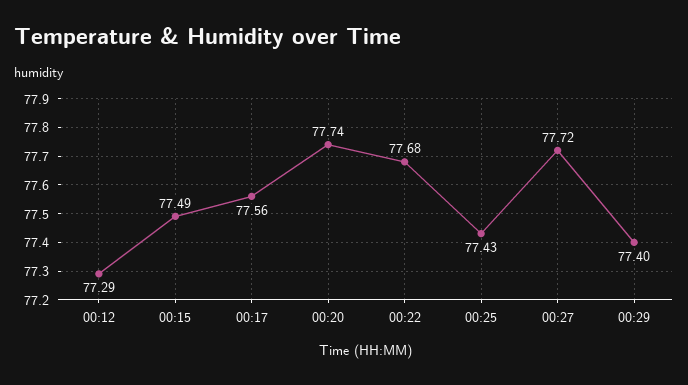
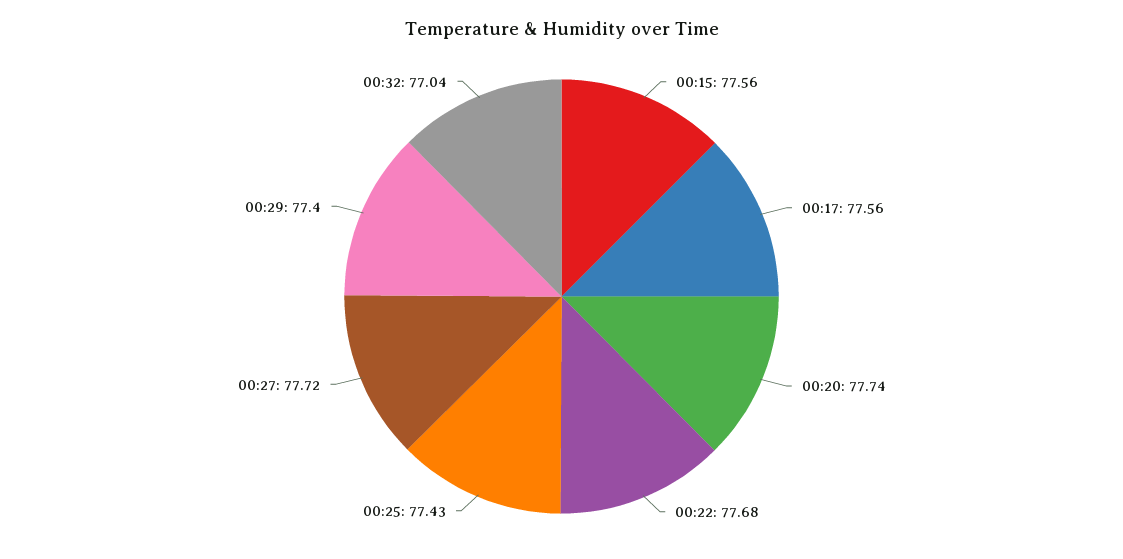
00:12: 77.29 -> none
00:15: 77.49 -> 77.56
00:32: none -> 77.04

